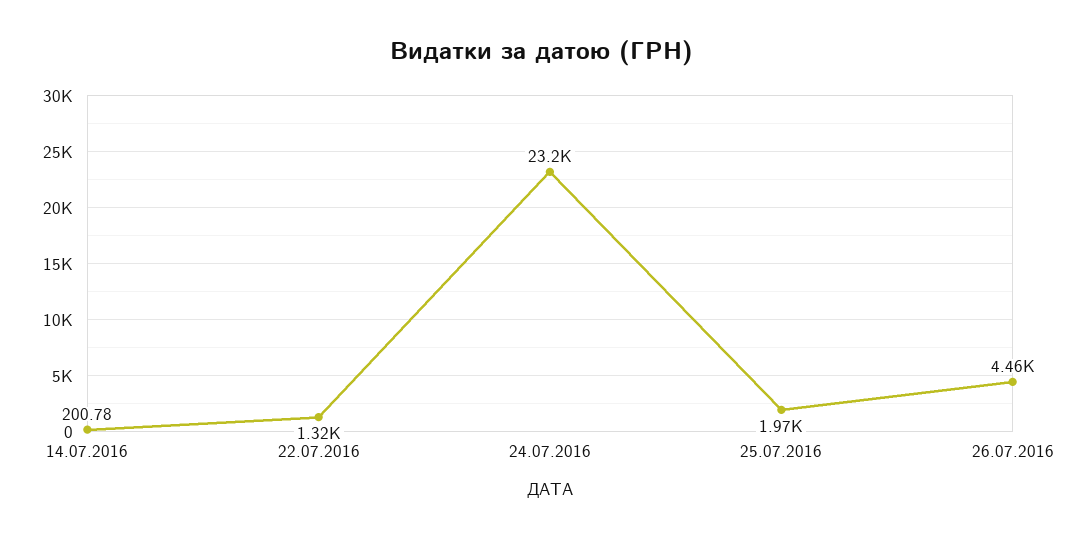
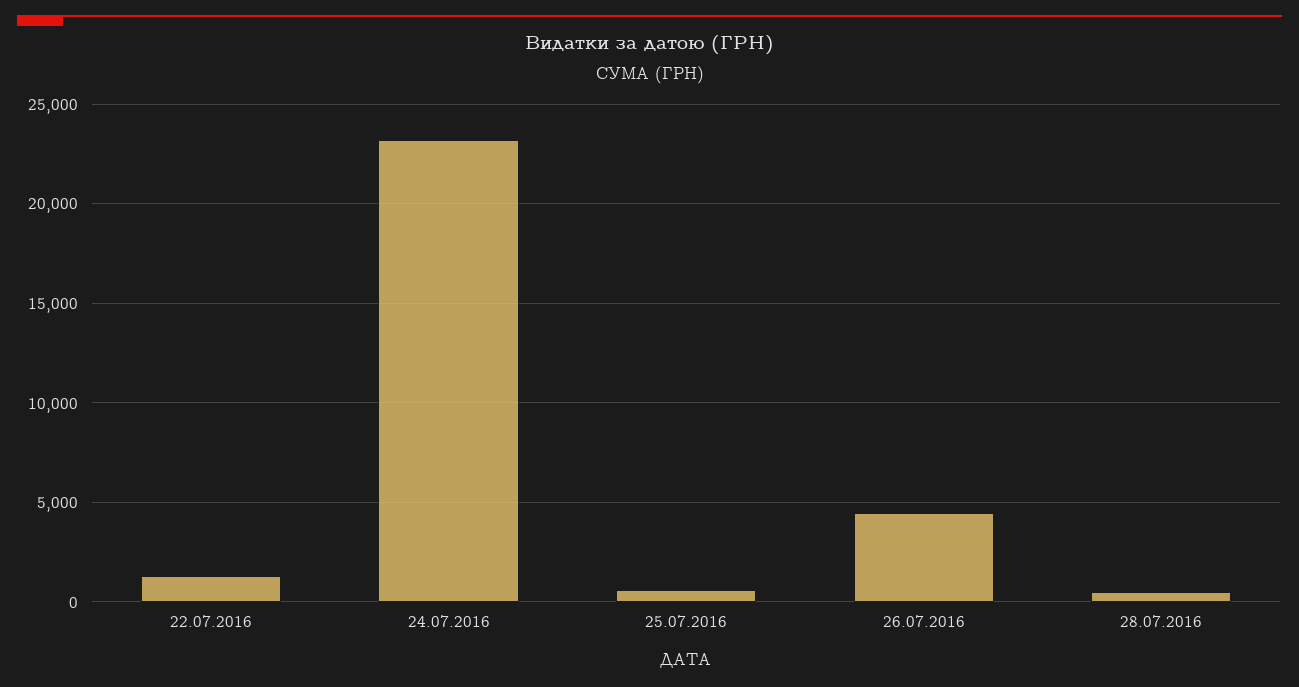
14.07.2016: 200.78 -> none
25.07.2016: 1970 -> 500
28.07.2016: none -> 500

